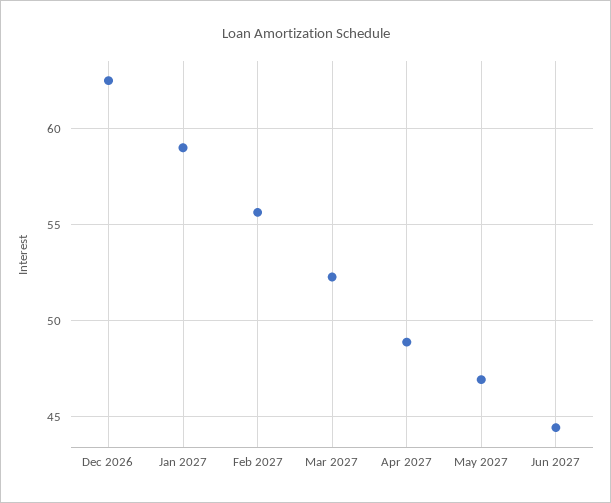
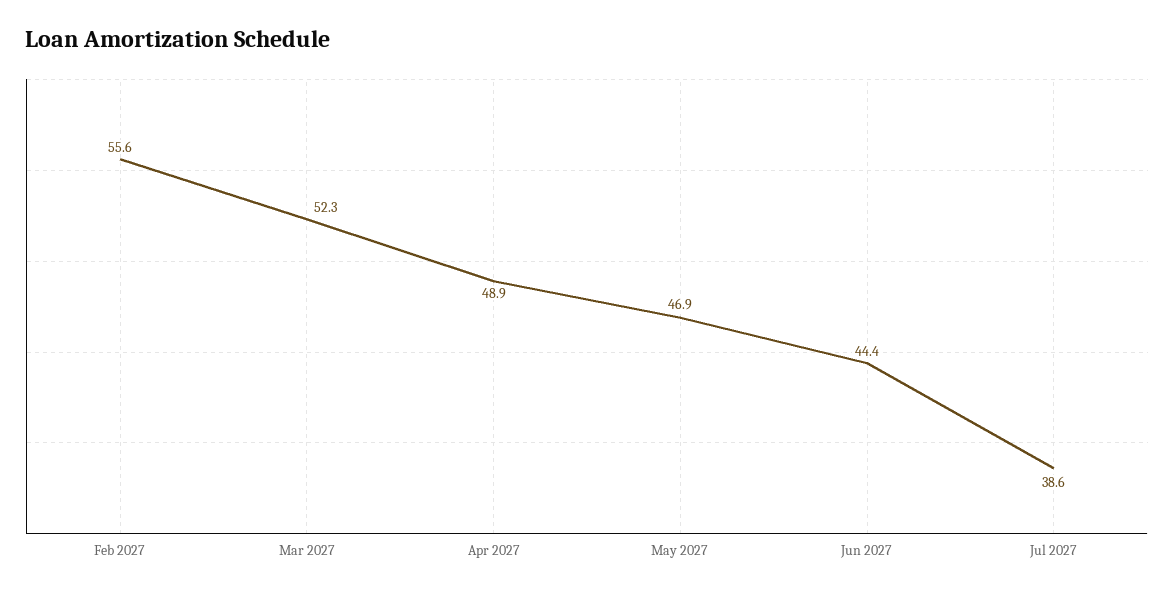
Dec 2026: 62.5 -> none
Jan 2027: 59 -> none
Jul 2027: none -> 38.6

